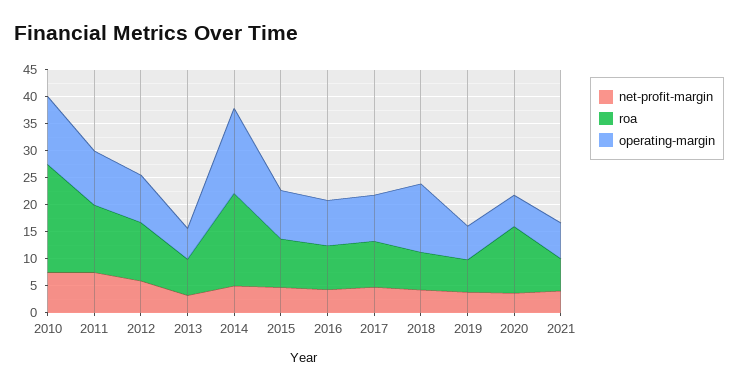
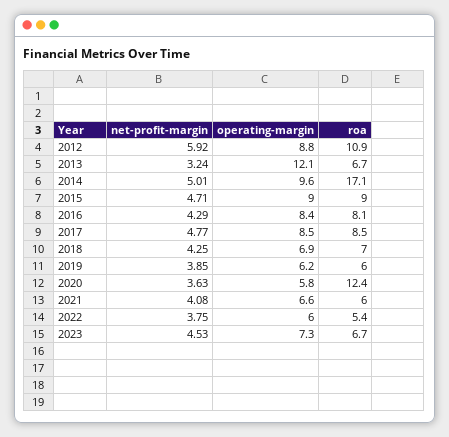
net-profit-margin, 2010: 7.5 -> none
roa, 2010: 20 -> none
operating-margin, 2010: 12.5 -> none
net-profit-margin, 2011: 7.5 -> none
roa, 2011: 12.5 -> none
operating-margin, 2011: 10 -> none
operating-margin, 2013: 5 -> 12.1
operating-margin, 2014: 15 -> 9.6
operating-margin, 2018: 12.5 -> 6.9
net-profit-margin, 2022: none -> 3.75
operating-margin, 2022: none -> 6
roa, 2022: none -> 5.4
net-profit-margin, 2023: none -> 4.53
operating-margin, 2023: none -> 7.3
roa, 2023: none -> 6.7

